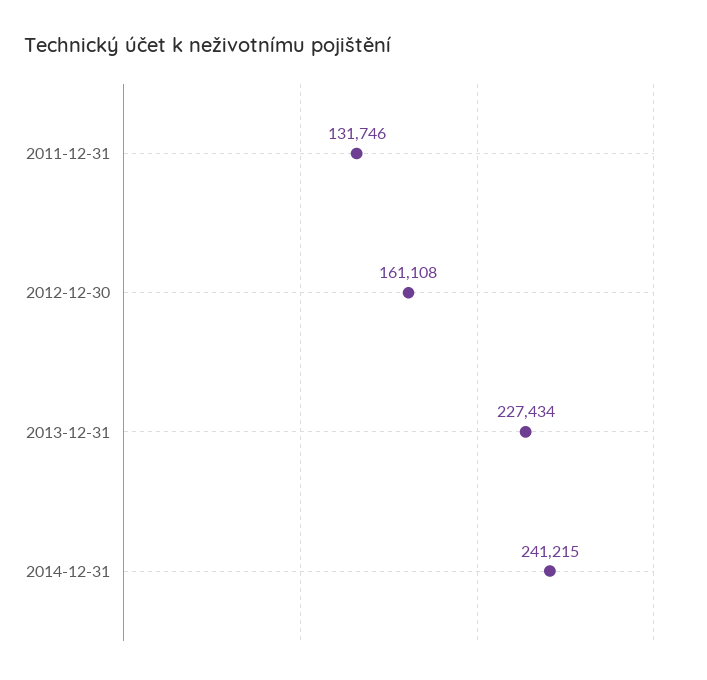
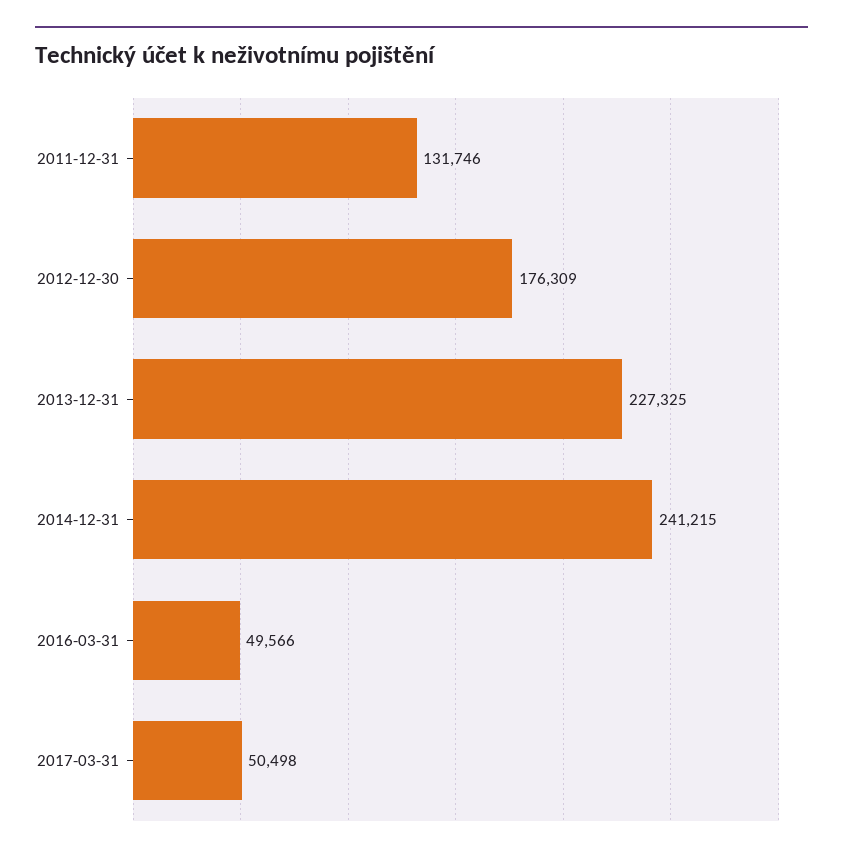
2012-12-30: 161108 -> 176309
2013-12-31: 227434 -> 227325
2016-03-31: none -> 49566
2017-03-31: none -> 50498

